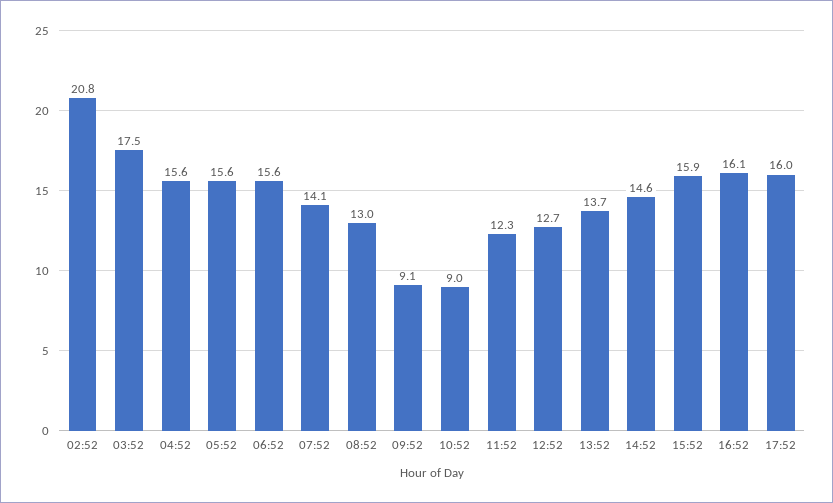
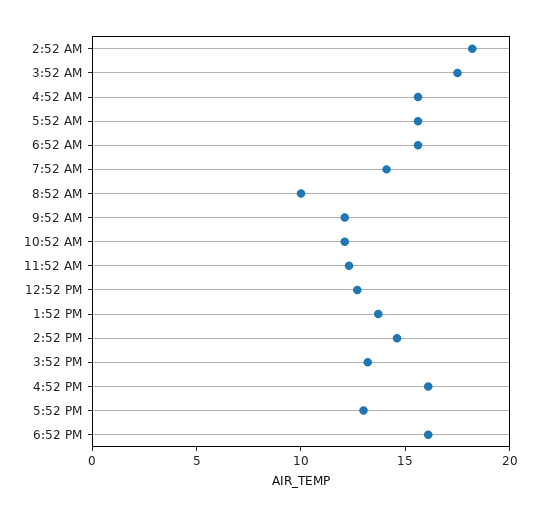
02:52: 20.8 -> 18
08:52: 13 -> 10
09:52: 9.1 -> 12
10:52: 9 -> 12
15:52: 15.9 -> 13
17:52: 16 -> 13
6:52 PM: none -> 16

